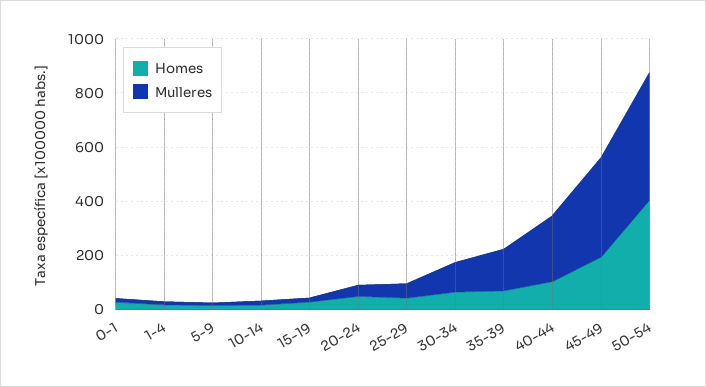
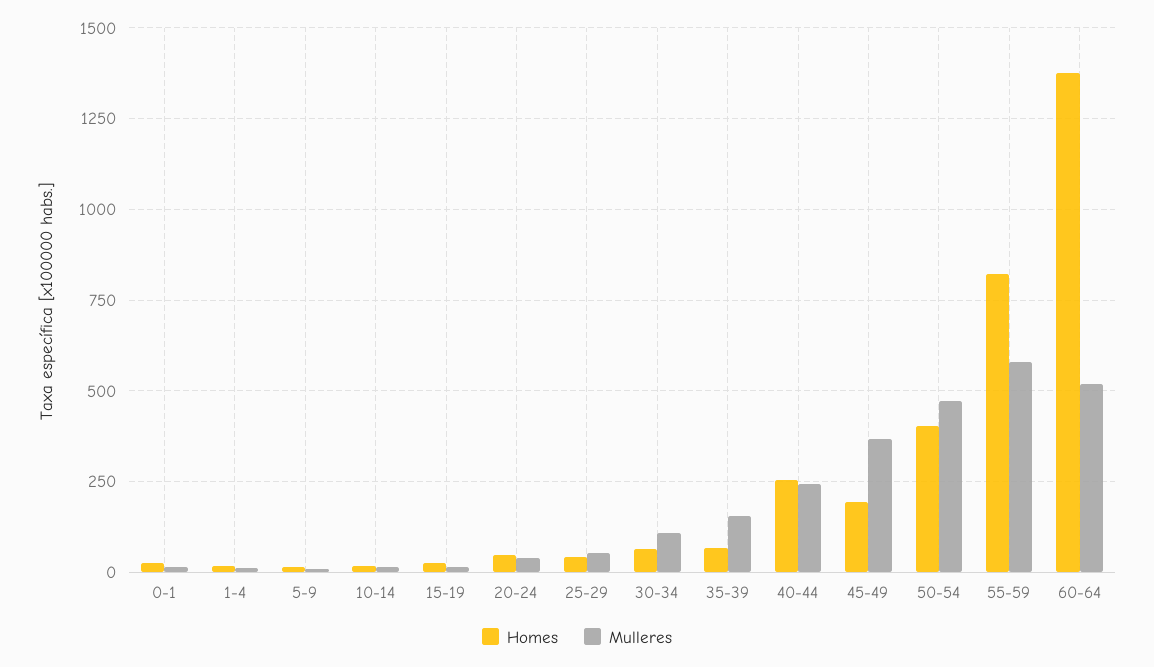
Homes, 40-44: 100 -> 250
Homes, 55-59: none -> 825
Mulleres, 55-59: none -> 575
Homes, 60-64: none -> 1375
Mulleres, 60-64: none -> 525

